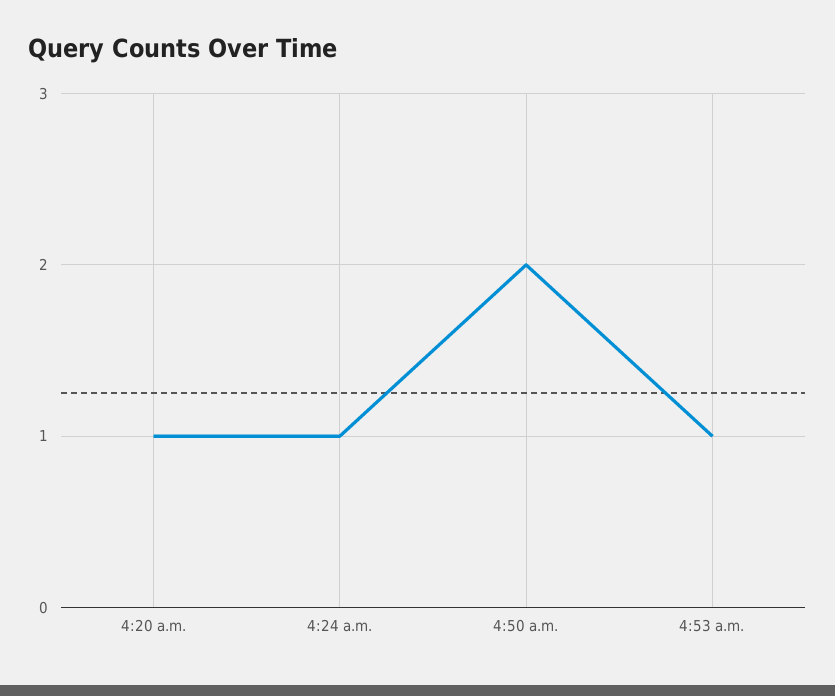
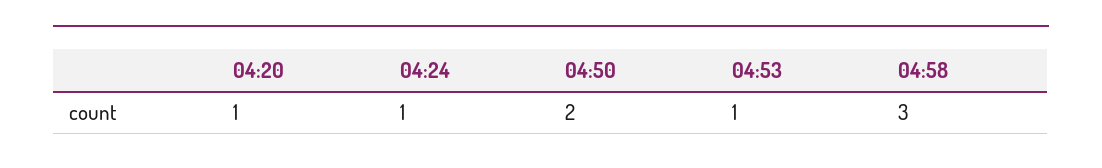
04:58: none -> 3

